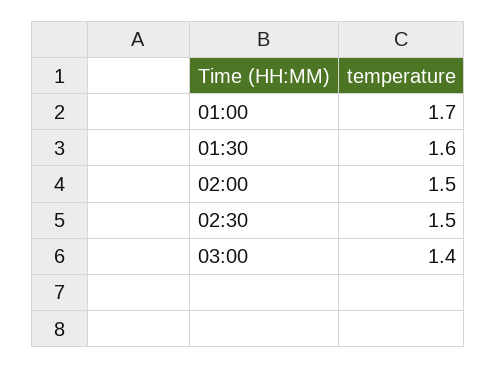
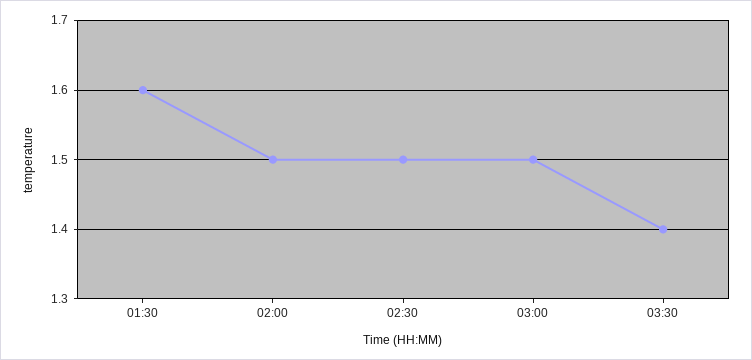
01:00: 1.7 -> none
03:00: 1.4 -> 1.5
03:30: none -> 1.4

